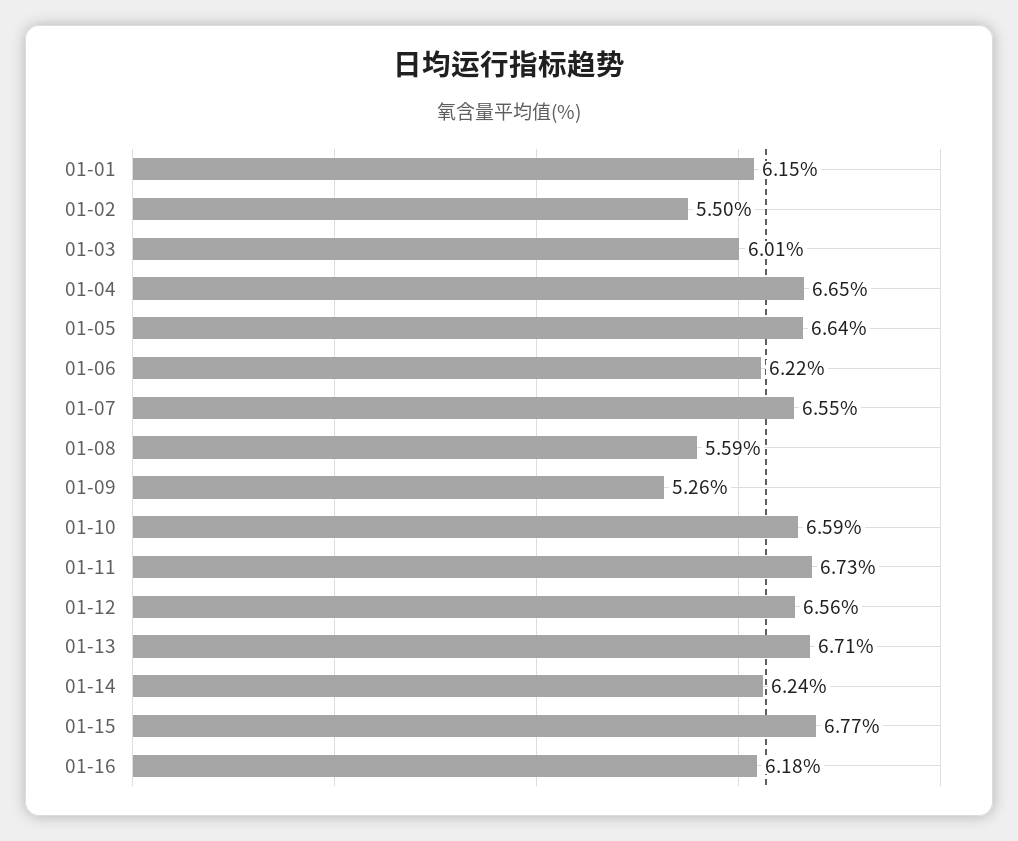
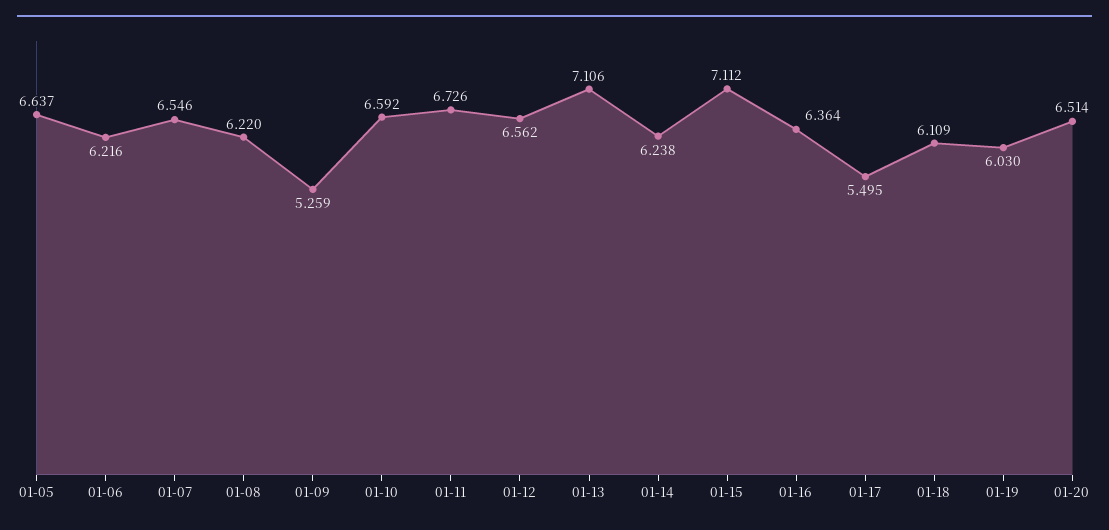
01-01: 6.15 -> none
01-02: 5.5 -> none
01-03: 6.01 -> none
01-04: 6.65 -> none
01-08: 5.59 -> 6.22
01-13: 6.71 -> 7.106
01-15: 6.77 -> 7.112
01-16: 6.18 -> 6.364
01-17: none -> 5.495
01-18: none -> 6.109
01-19: none -> 6.03
01-20: none -> 6.514

